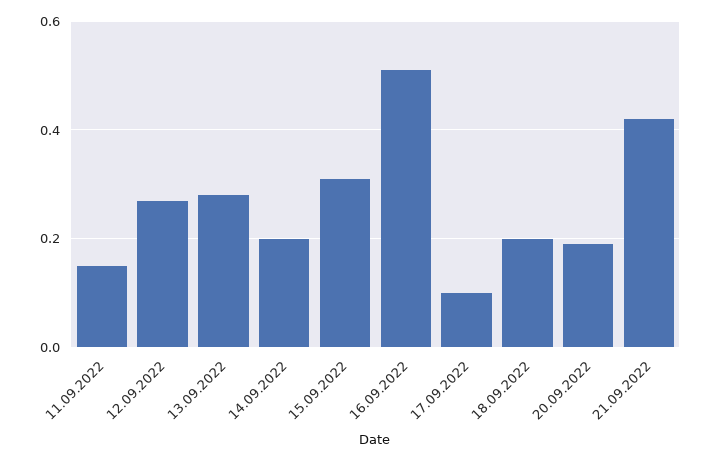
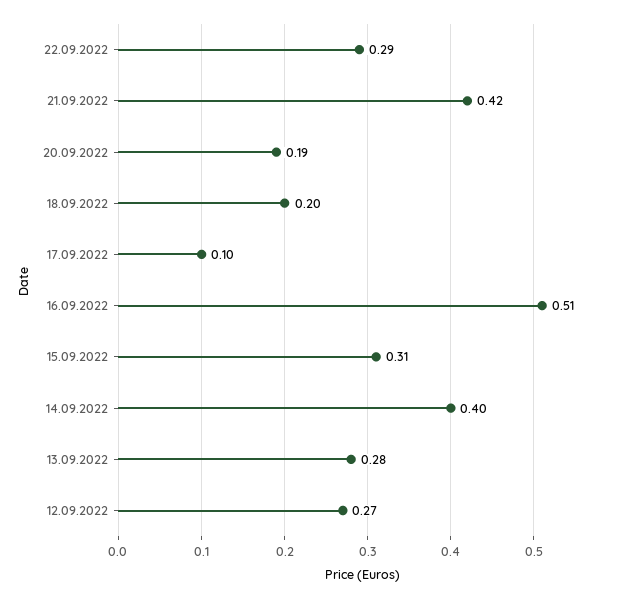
11.09.2022: 0.15 -> none
14.09.2022: 0.2 -> 0.4
22.09.2022: none -> 0.29

